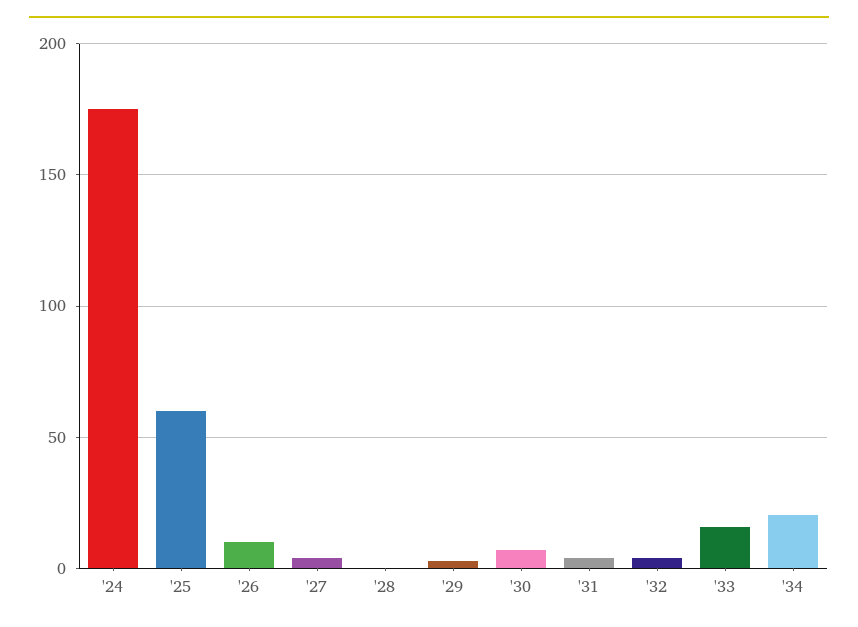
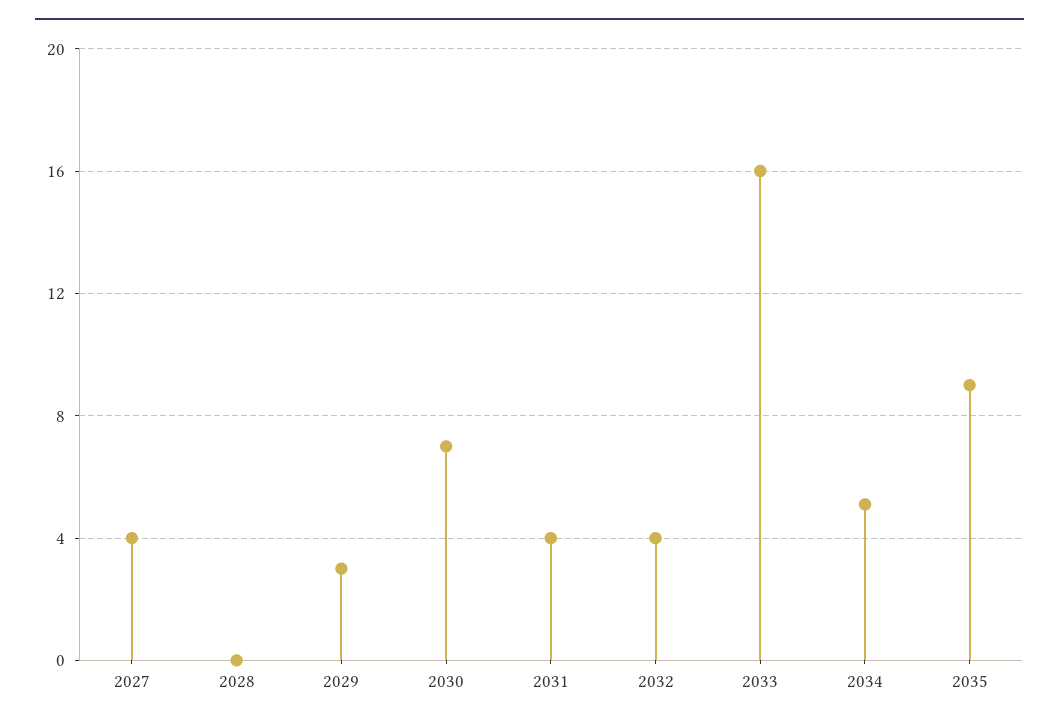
'24: 175 -> none
'25: 60 -> none
'26: 10 -> none
'34: 20 -> 5
2035: none -> 9

